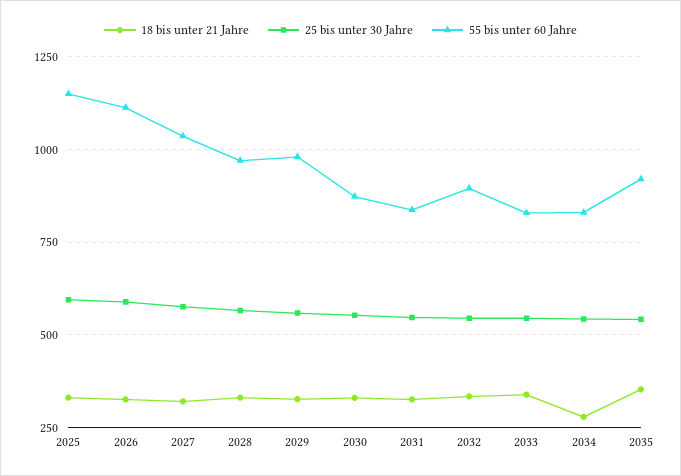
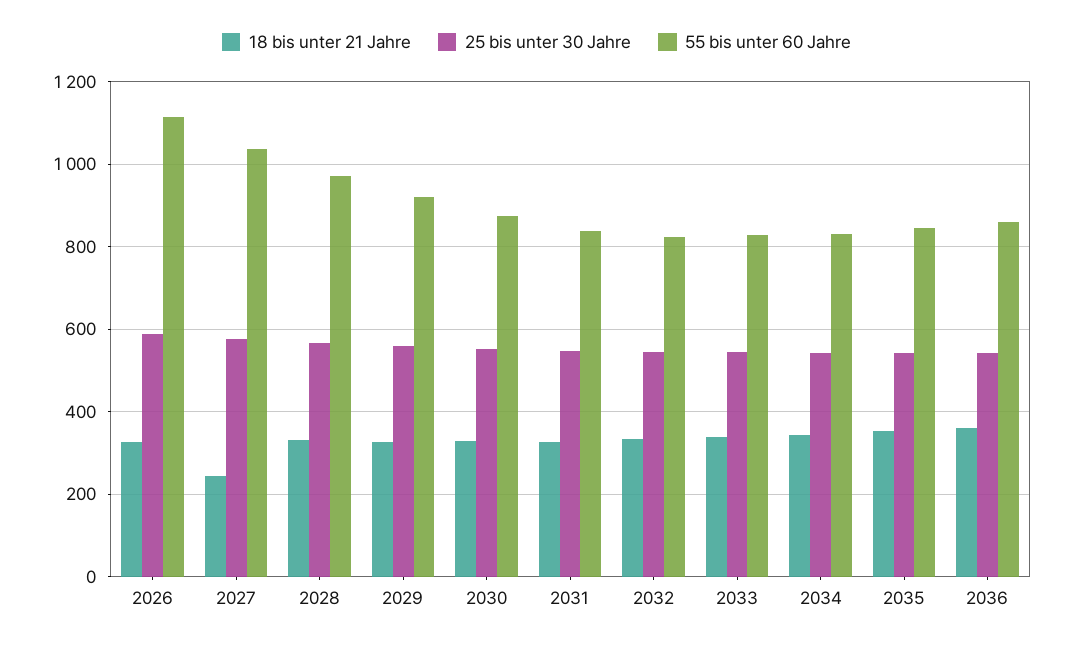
18 bis unter 21 Jahre, 2025: 325 -> none
25 bis unter 30 Jahre, 2025: 600 -> none
55 bis unter 60 Jahre, 2025: 1150 -> none
18 bis unter 21 Jahre, 2027: 325 -> 240
55 bis unter 60 Jahre, 2029: 975 -> 920
55 bis unter 60 Jahre, 2032: 900 -> 820
18 bis unter 21 Jahre, 2034: 275 -> 340
55 bis unter 60 Jahre, 2035: 925 -> 840
18 bis unter 21 Jahre, 2036: none -> 360
25 bis unter 30 Jahre, 2036: none -> 540
55 bis unter 60 Jahre, 2036: none -> 860

